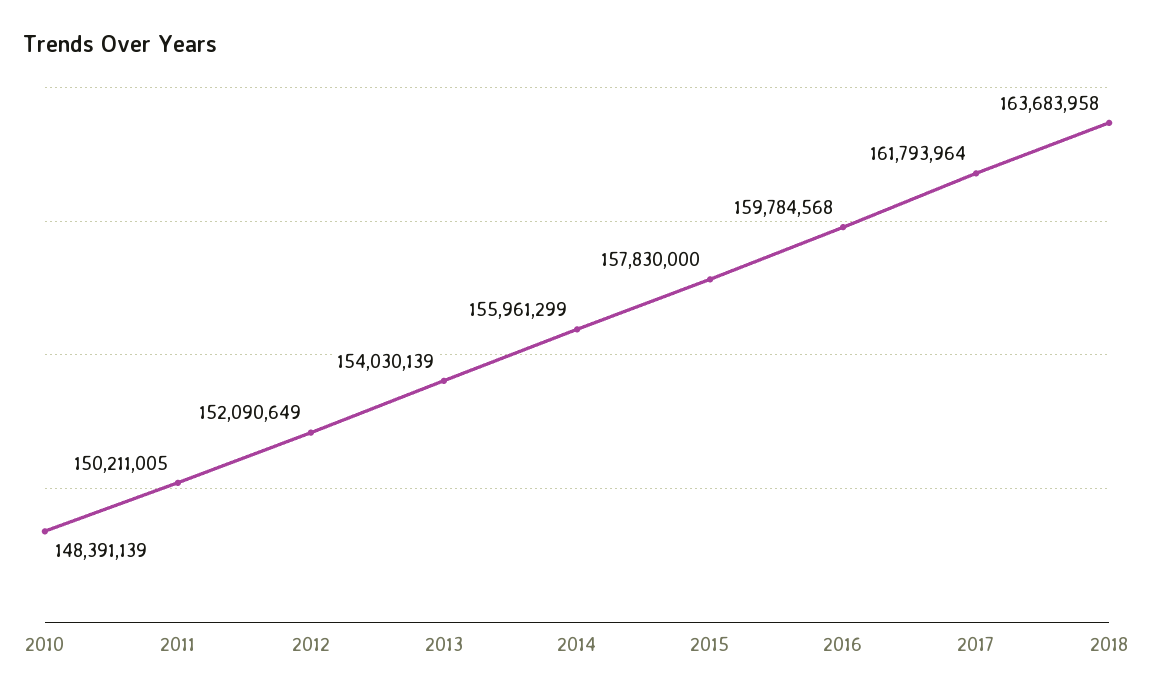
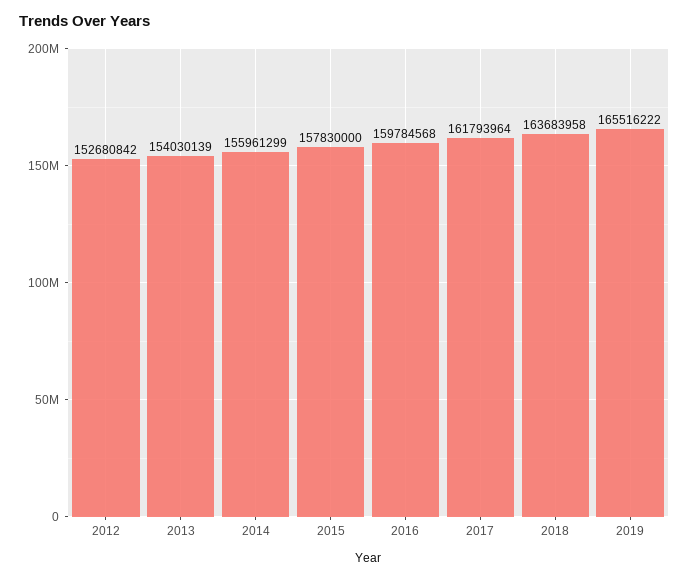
2010: 148391139 -> none
2011: 150211005 -> none
2012: 152090649 -> 152680842
2019: none -> 165516222

